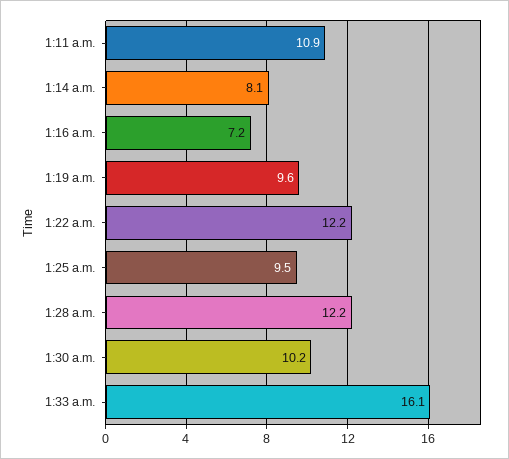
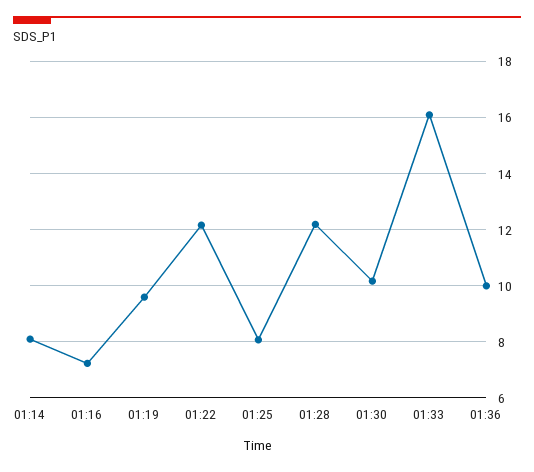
1:11 a.m.: 10.9 -> none
1:25 a.m.: 9.5 -> 8
01:36: none -> 10

